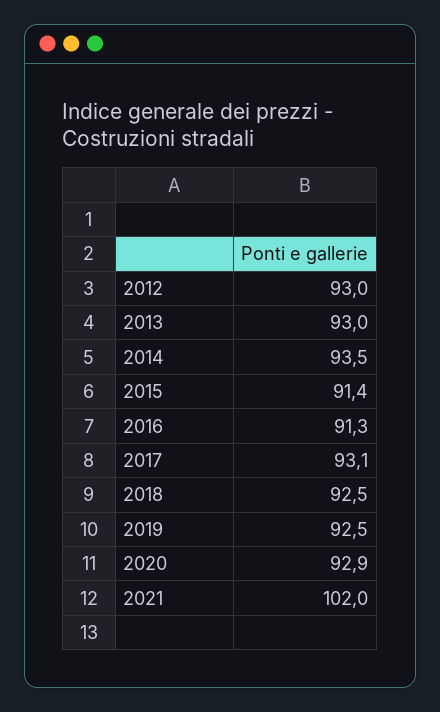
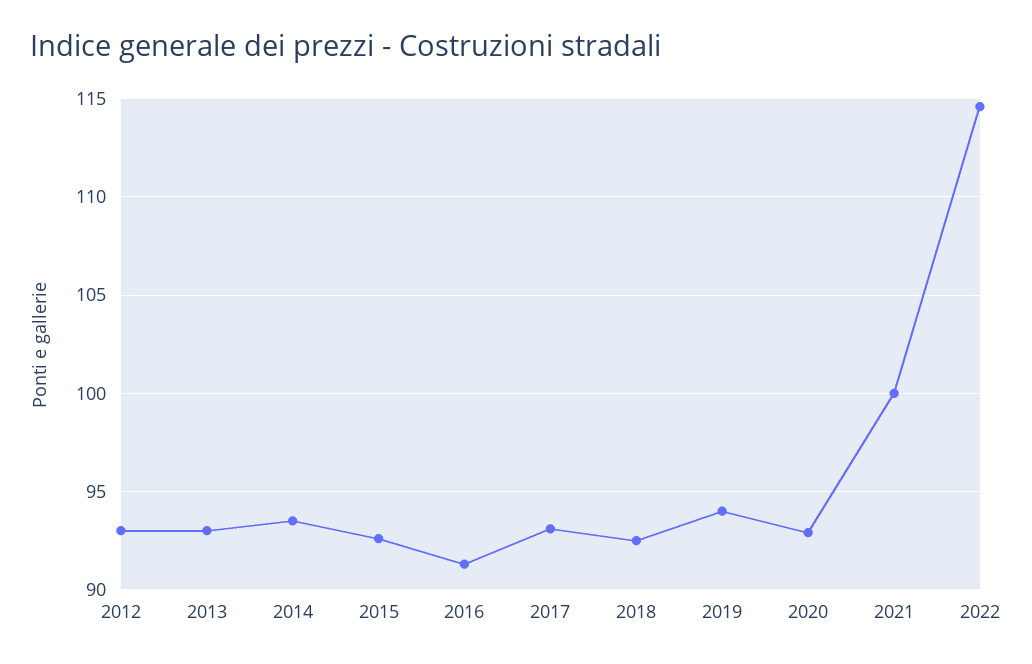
2015: 91.4 -> 92.5
2019: 92.5 -> 94
2021: 102 -> 100
2022: none -> 114.5

